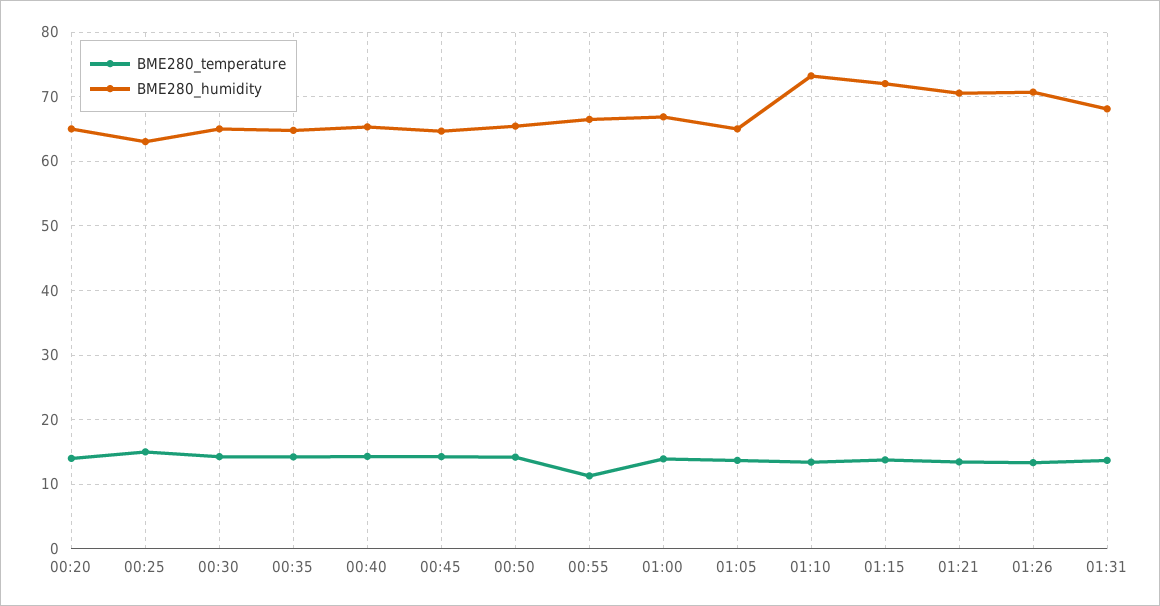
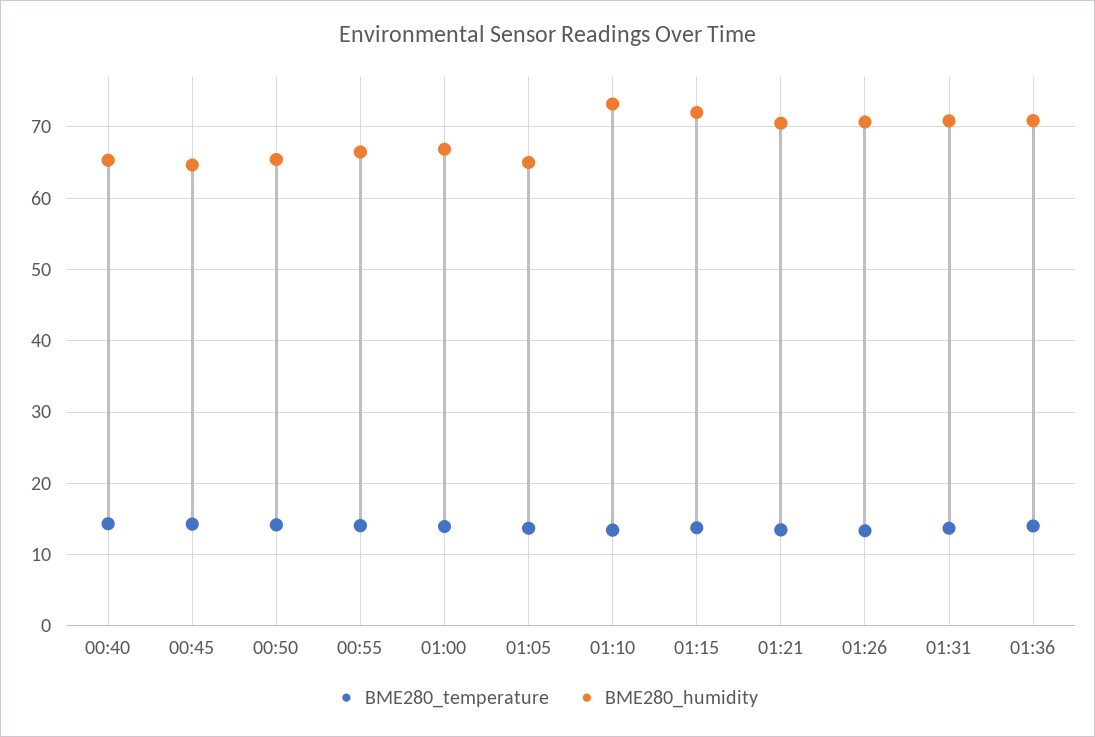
BME280_temperature, 00:20: 14 -> none
BME280_humidity, 00:20: 65 -> none
BME280_temperature, 00:25: 15 -> none
BME280_humidity, 00:25: 63 -> none
BME280_temperature, 00:30: 14 -> none
BME280_humidity, 00:30: 65 -> none
BME280_temperature, 00:35: 14 -> none
BME280_humidity, 00:35: 65 -> none
BME280_temperature, 00:55: 11 -> 14
BME280_humidity, 01:31: 68 -> 71
BME280_temperature, 01:36: none -> 14
BME280_humidity, 01:36: none -> 71

